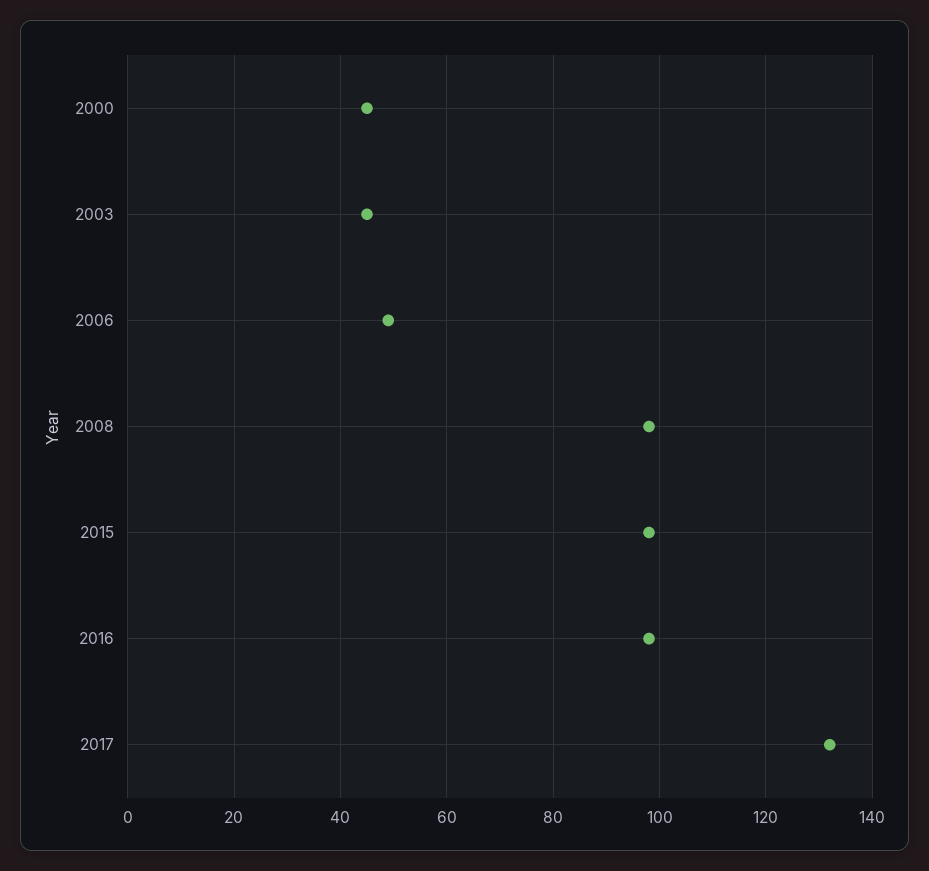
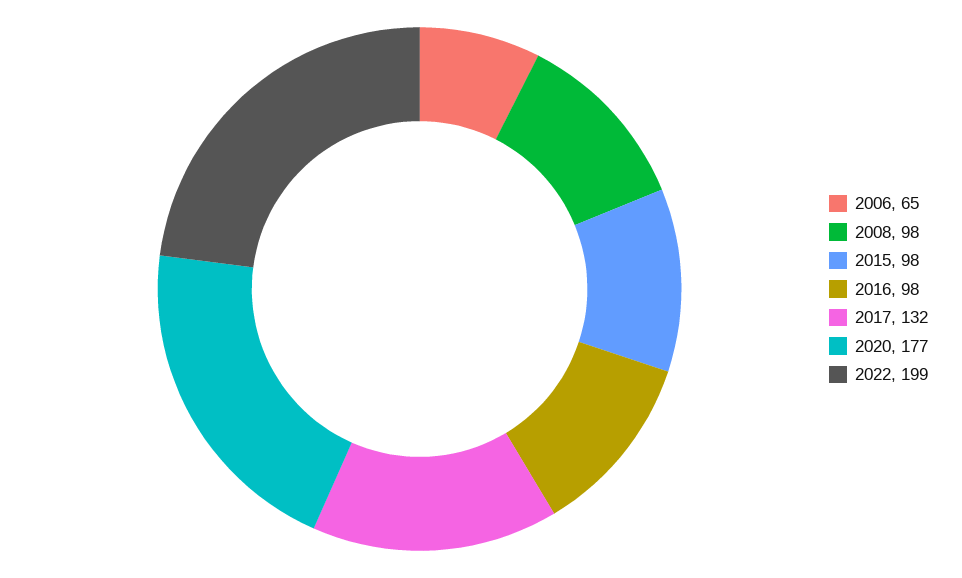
2000: 45 -> none
2003: 45 -> none
2006: 50 -> 65
2020: none -> 177
2022: none -> 199

